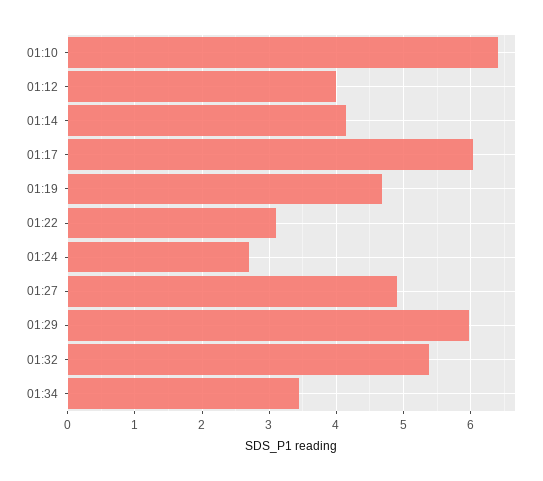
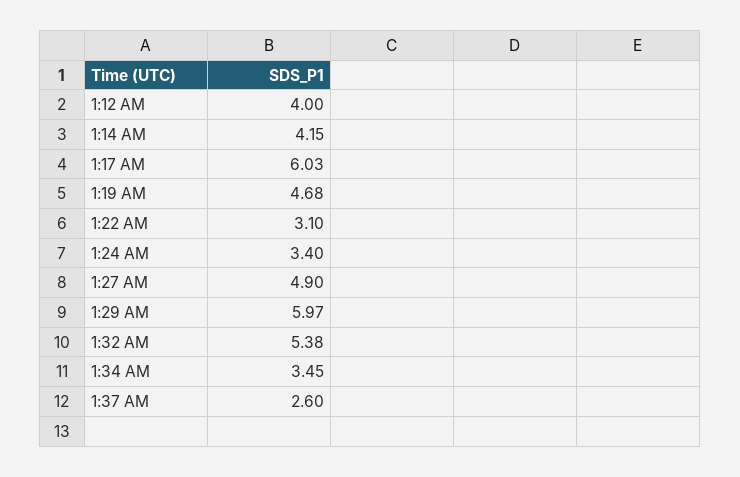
01:10: 6.4 -> none
01:24: 2.7 -> 3.4
1:37 AM: none -> 2.6

